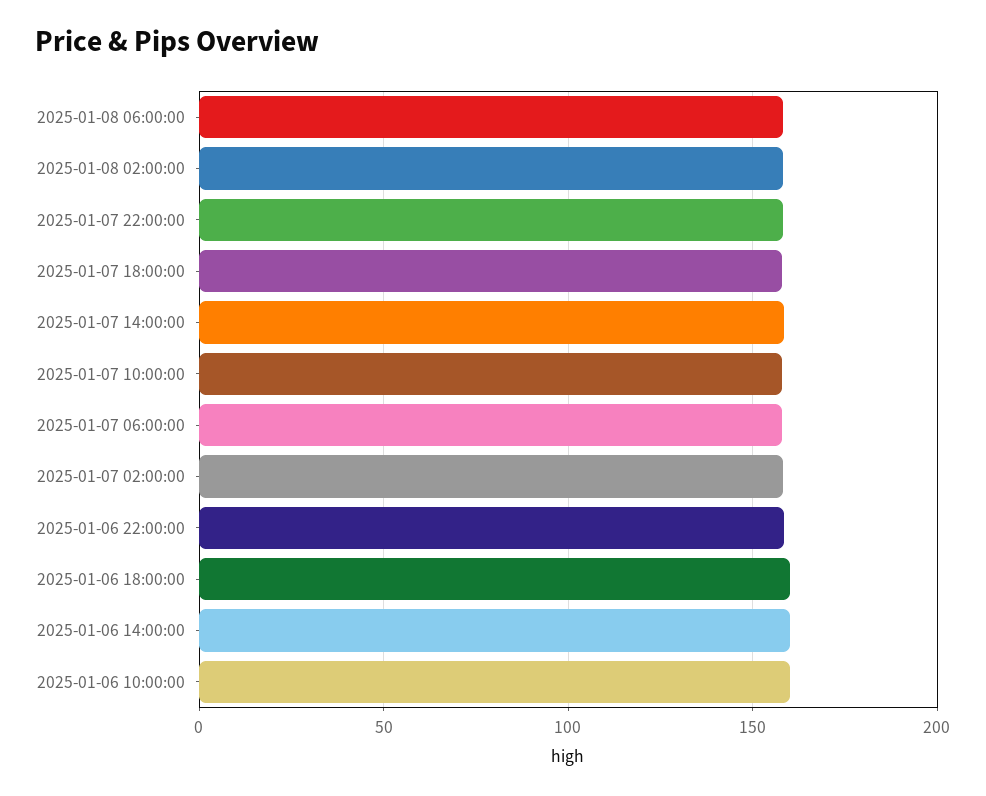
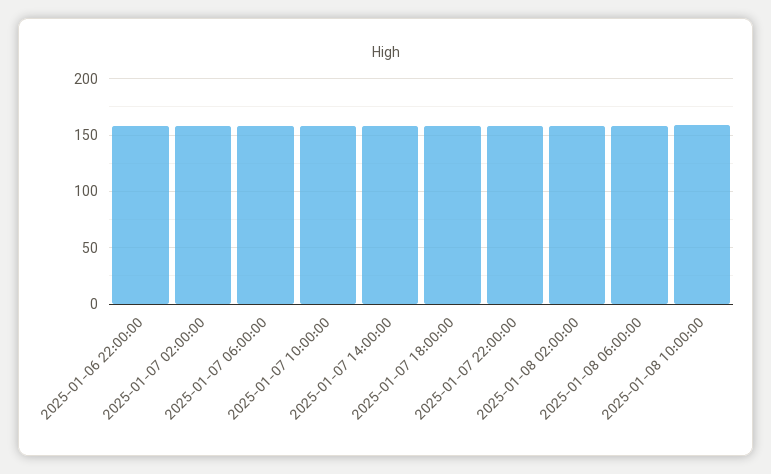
2025-01-06 18:00:00: 160 -> none
2025-01-06 14:00:00: 160 -> none
2025-01-06 10:00:00: 160 -> none
2025-01-08 10:00:00: none -> 160

